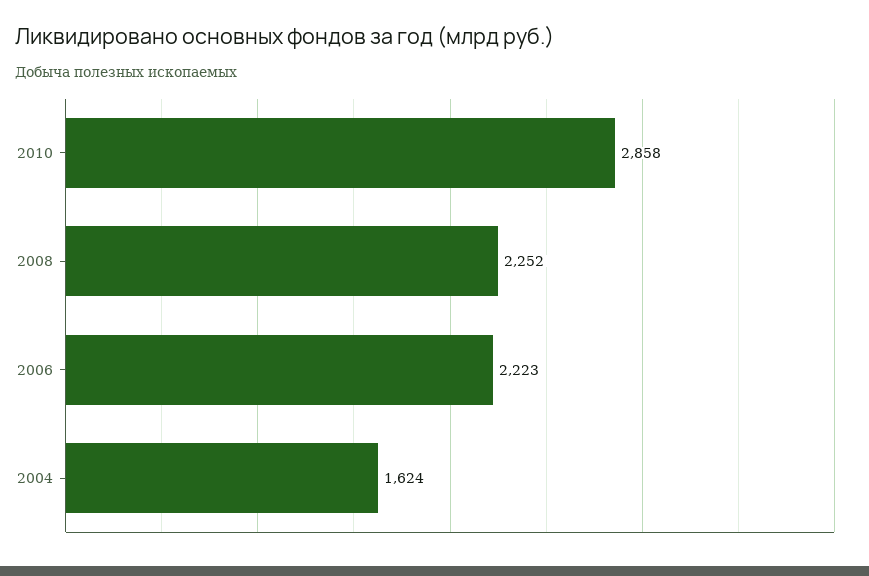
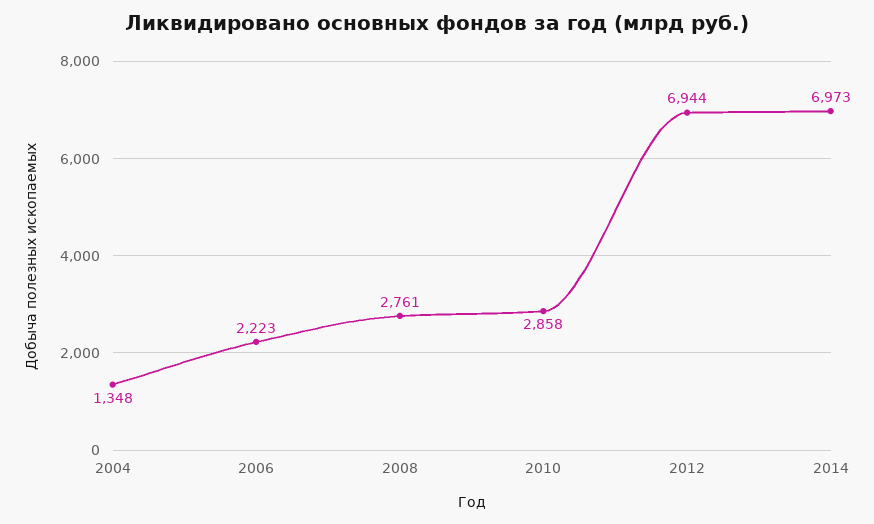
2008: 2252 -> 2761
2004: 1624 -> 1348
2012: none -> 6944
2014: none -> 6973

